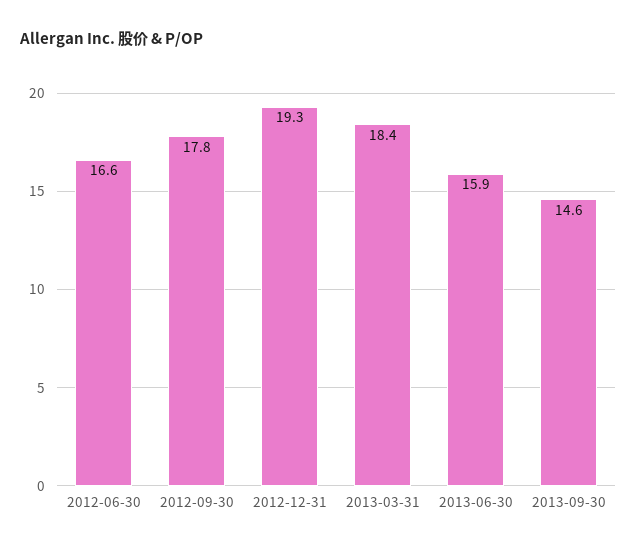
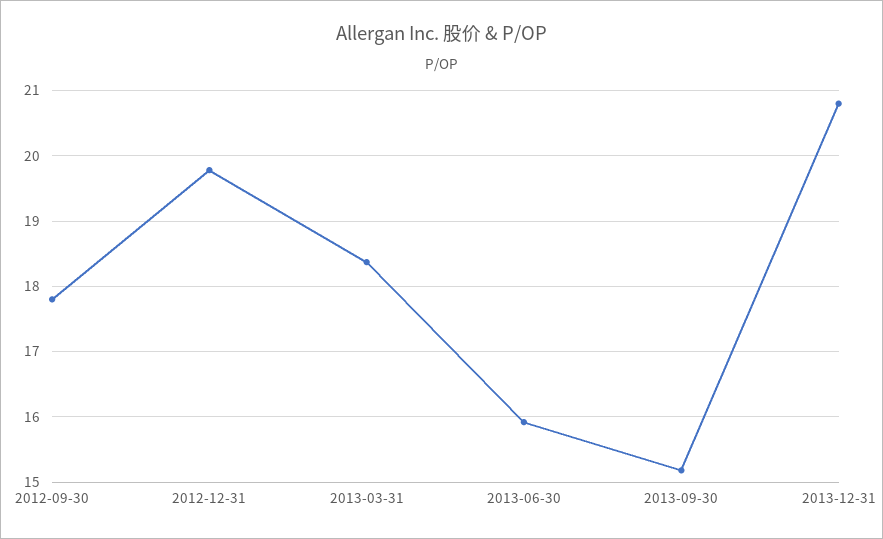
2012-06-30: 16.6 -> none
2012-12-31: 19.3 -> 19.8
2013-09-30: 14.6 -> 15.2
2013-12-31: none -> 20.8

